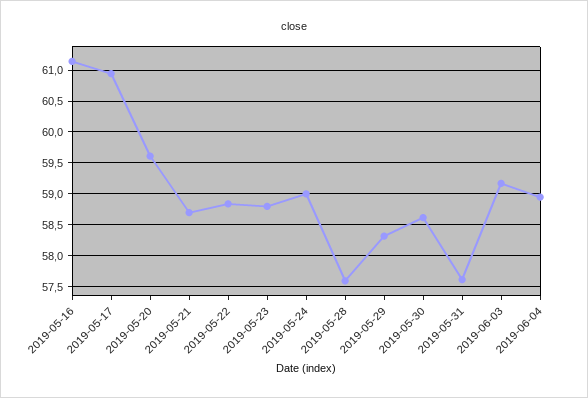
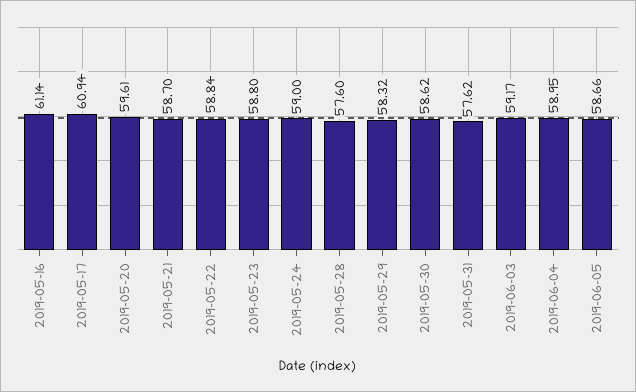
2019-06-05: none -> 58.66

